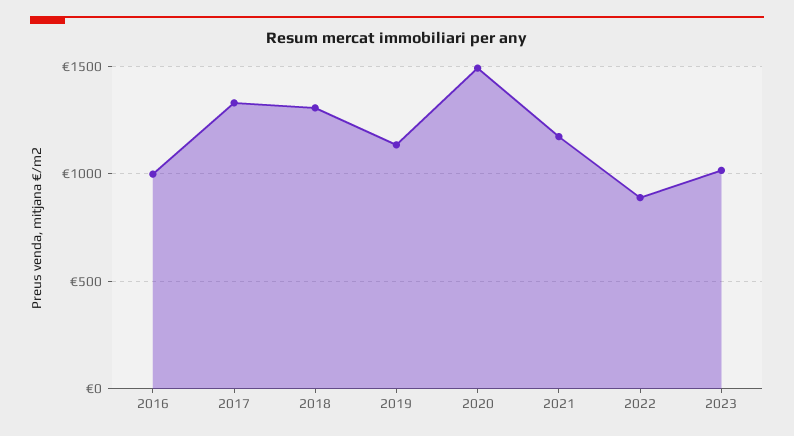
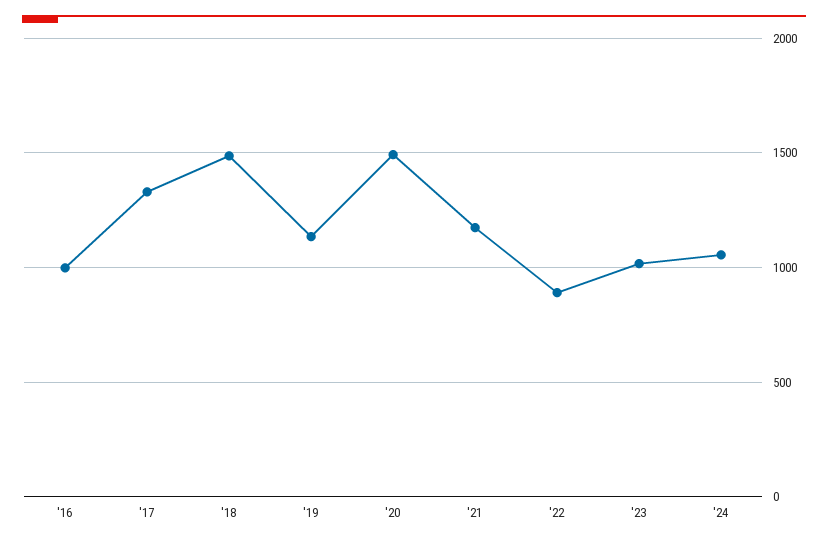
2018: 1300 -> 1500
'24: none -> 1050

